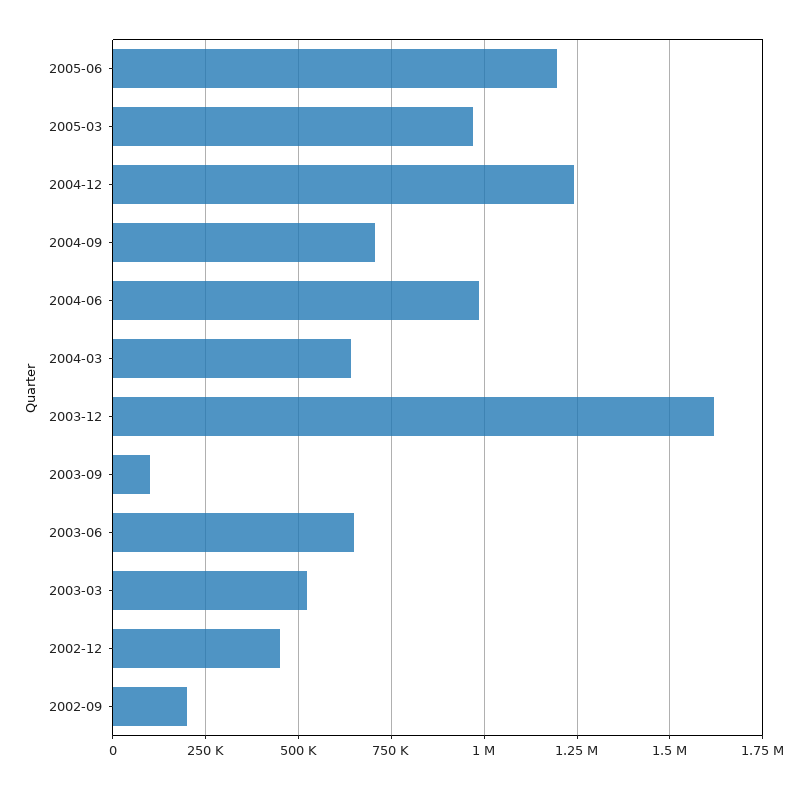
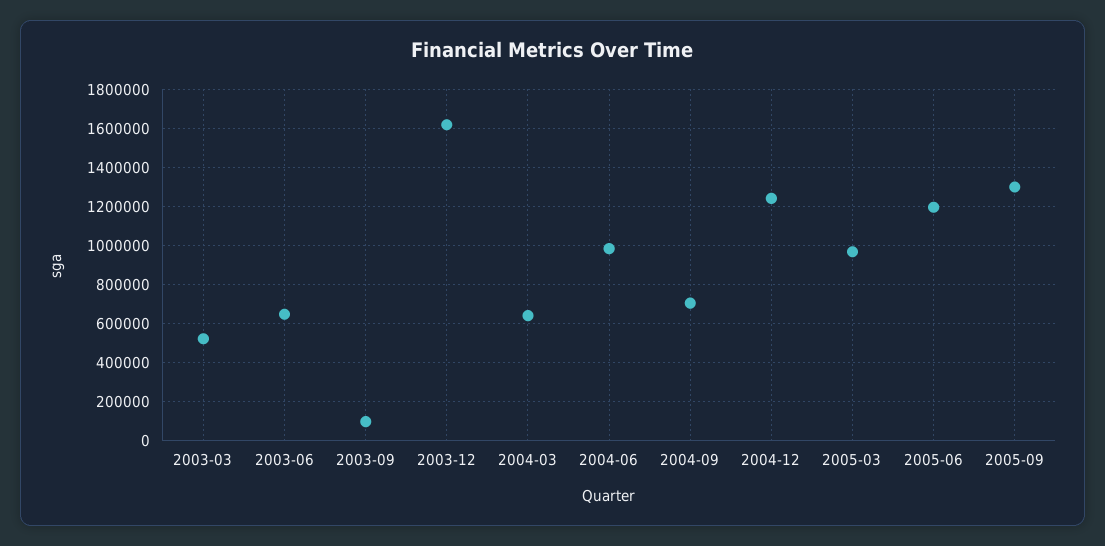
2002-12: 450000 -> none
2002-09: 200000 -> none
2005-09: none -> 1300000

